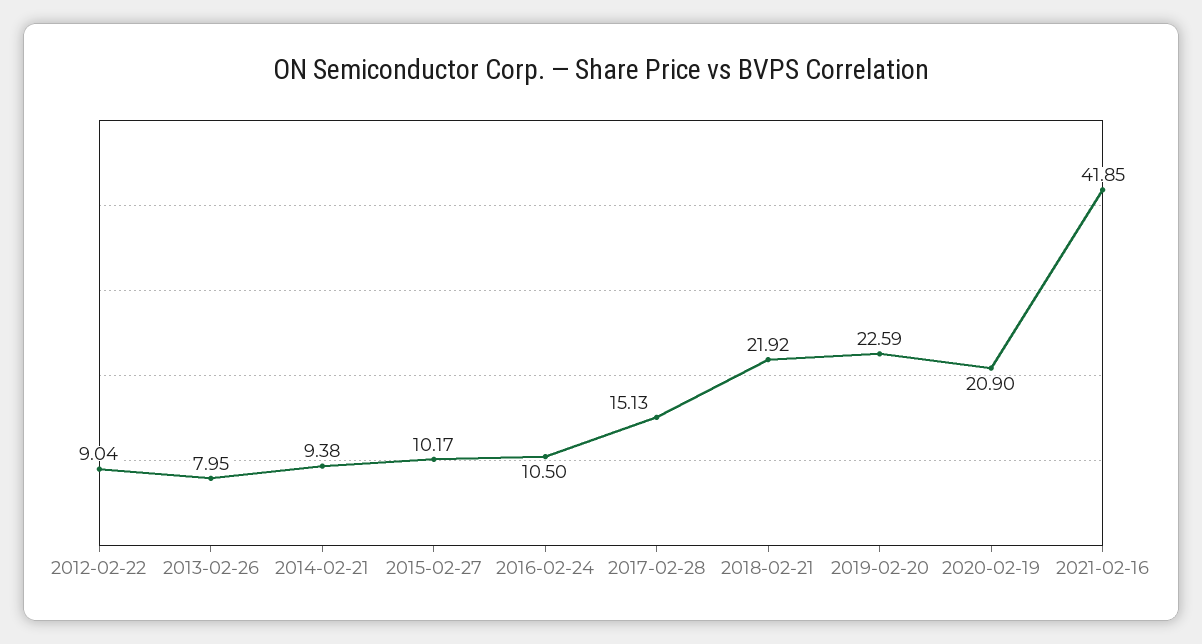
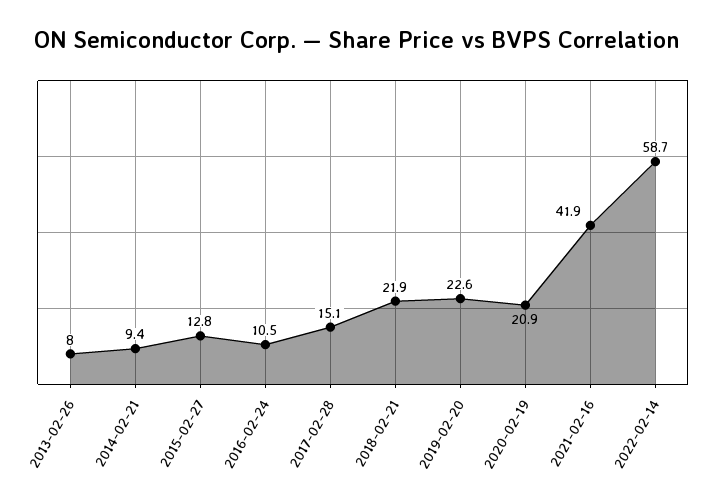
2012-02-22: 9.04 -> none
2015-02-27: 10.17 -> 12.8
2022-02-14: none -> 58.7

